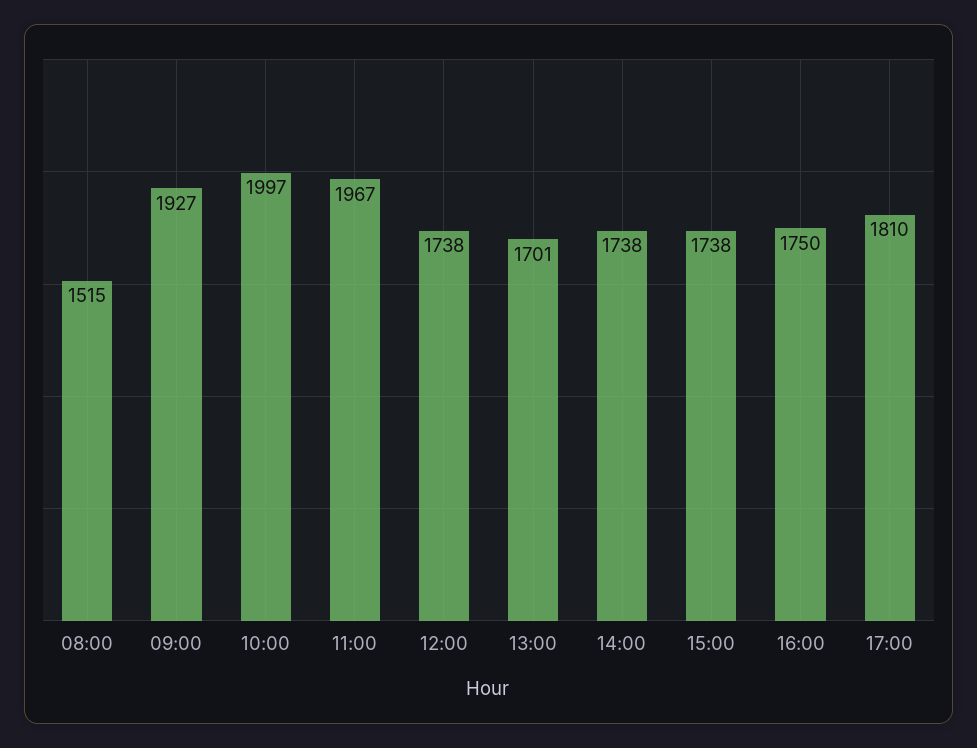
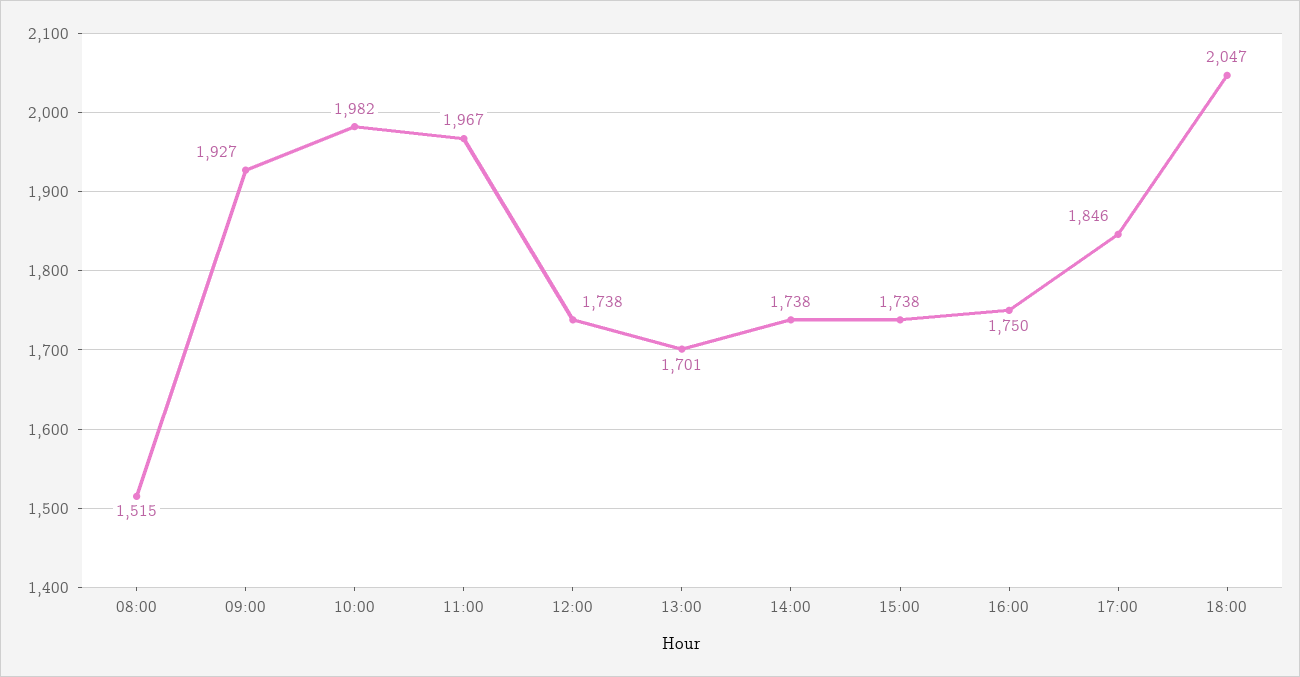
10:00: 1997 -> 1982
17:00: 1810 -> 1846
18:00: none -> 2047

